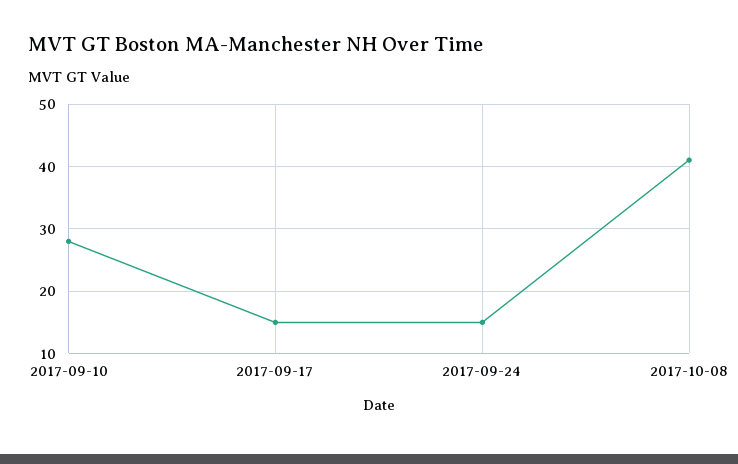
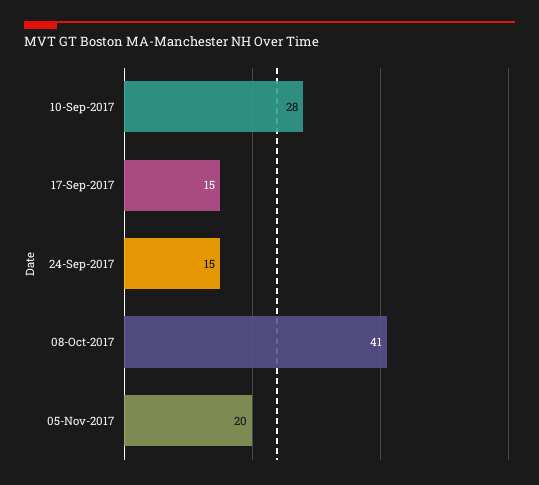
05-Nov-2017: none -> 20

